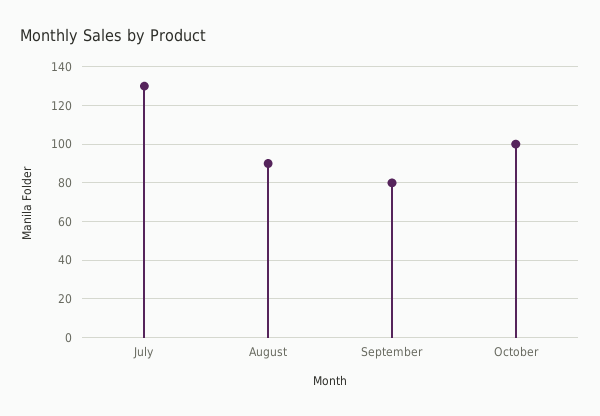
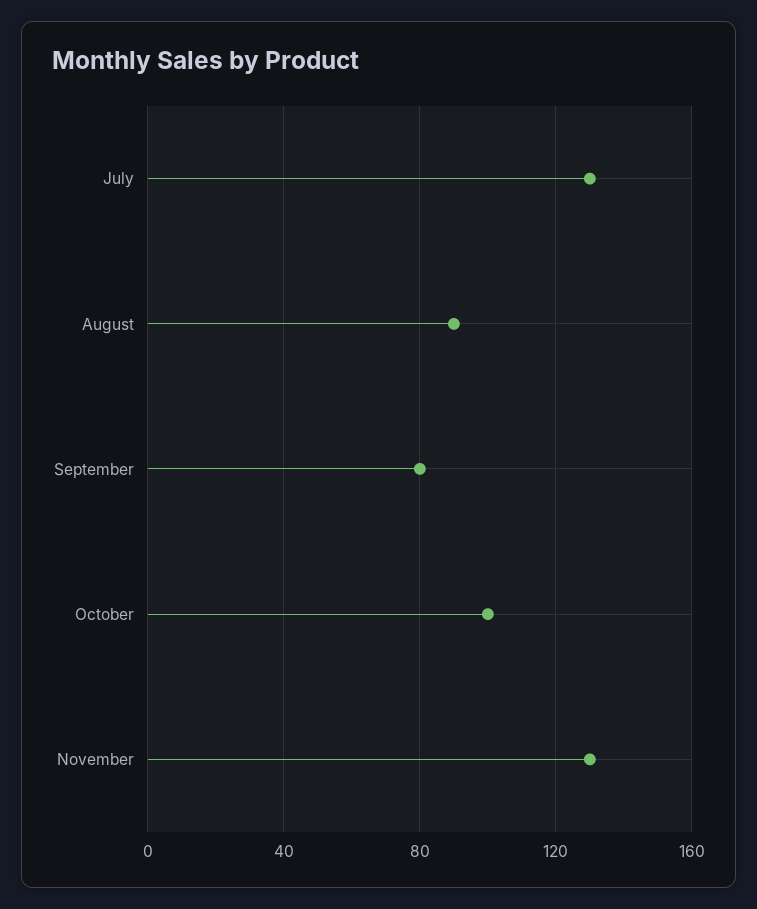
November: none -> 130

